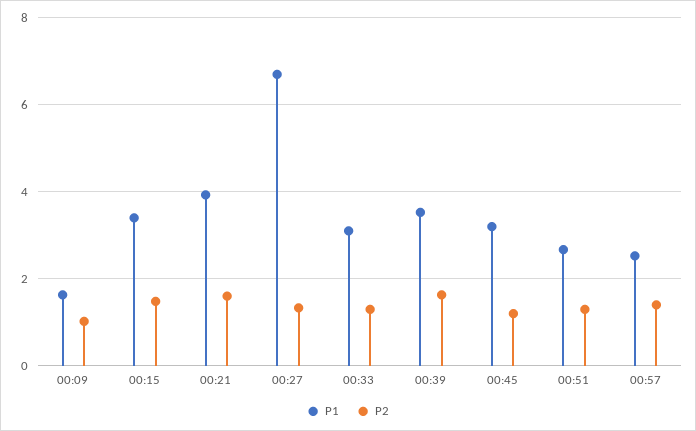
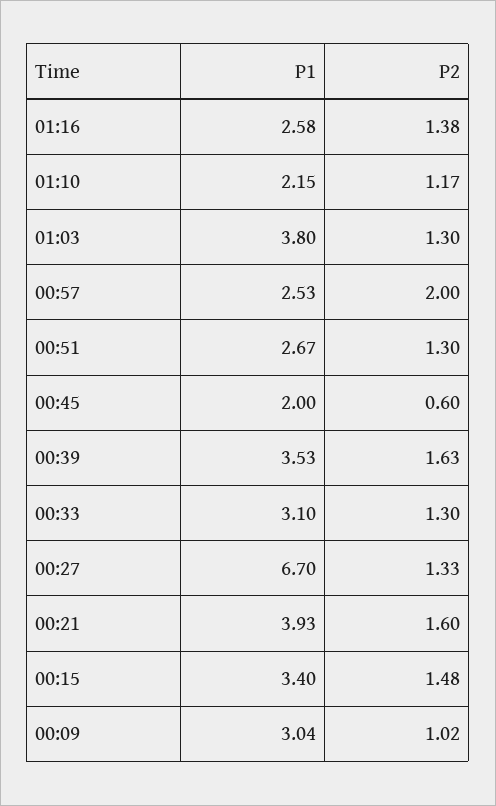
P1, 00:09: 1.6 -> 3.04
P1, 00:45: 3.2 -> 2
P2, 00:45: 1.2 -> 0.6
P2, 00:57: 1.4 -> 2
P1, 01:16: none -> 2.58
P2, 01:16: none -> 1.38
P1, 01:10: none -> 2.15
P2, 01:10: none -> 1.17
P1, 01:03: none -> 3.8
P2, 01:03: none -> 1.3

